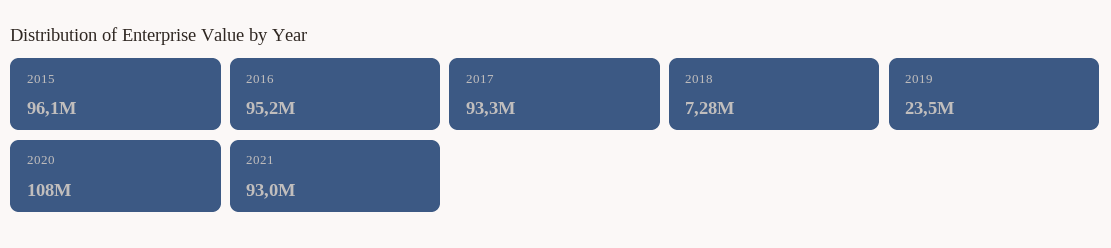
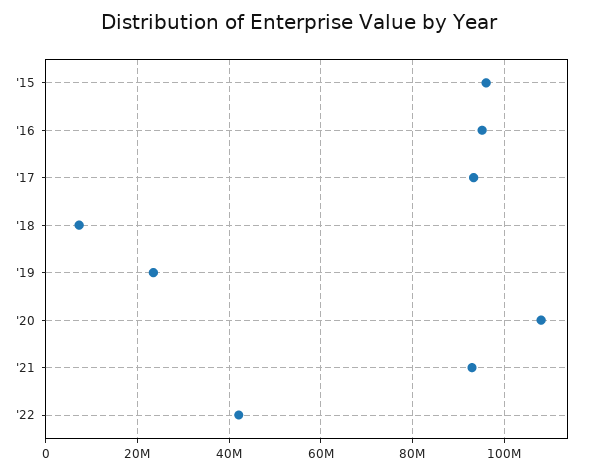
'22: none -> 42000000

